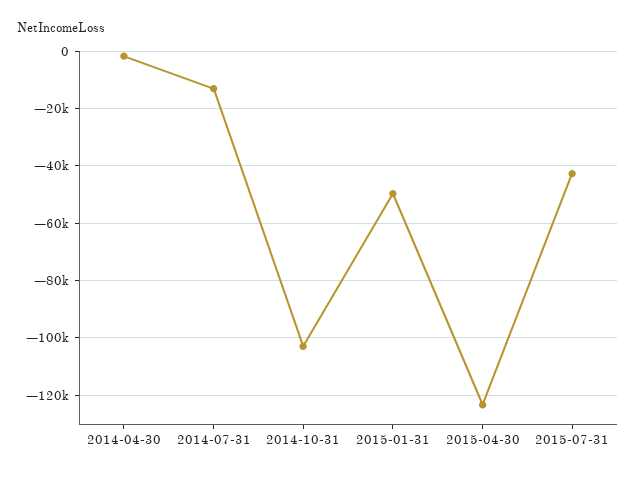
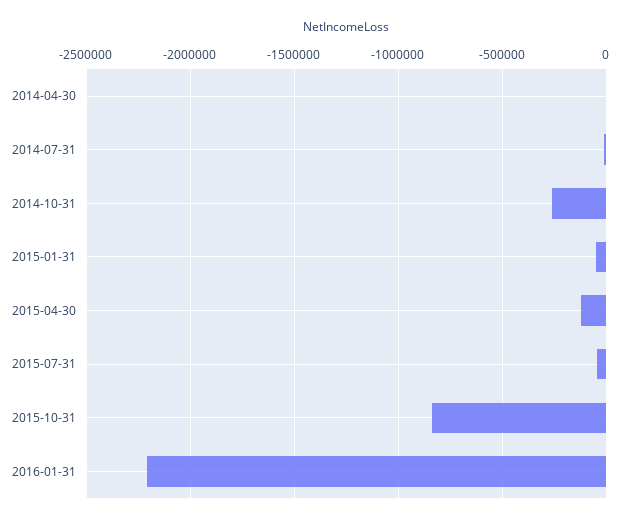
2014-10-31: -102500 -> -250000
2015-10-31: none -> -850000
2016-01-31: none -> -2200000

